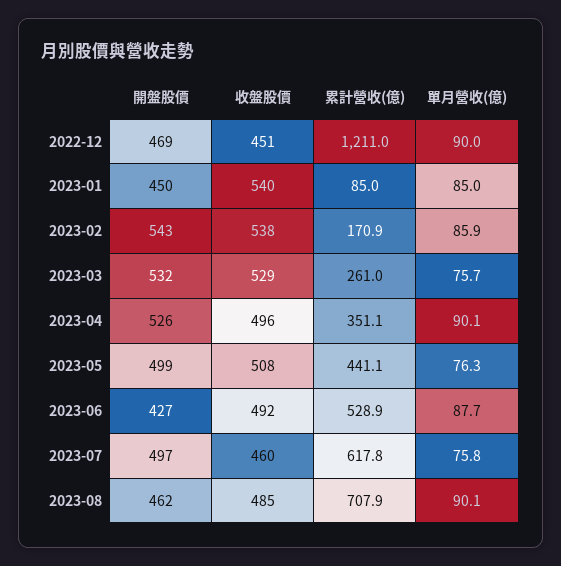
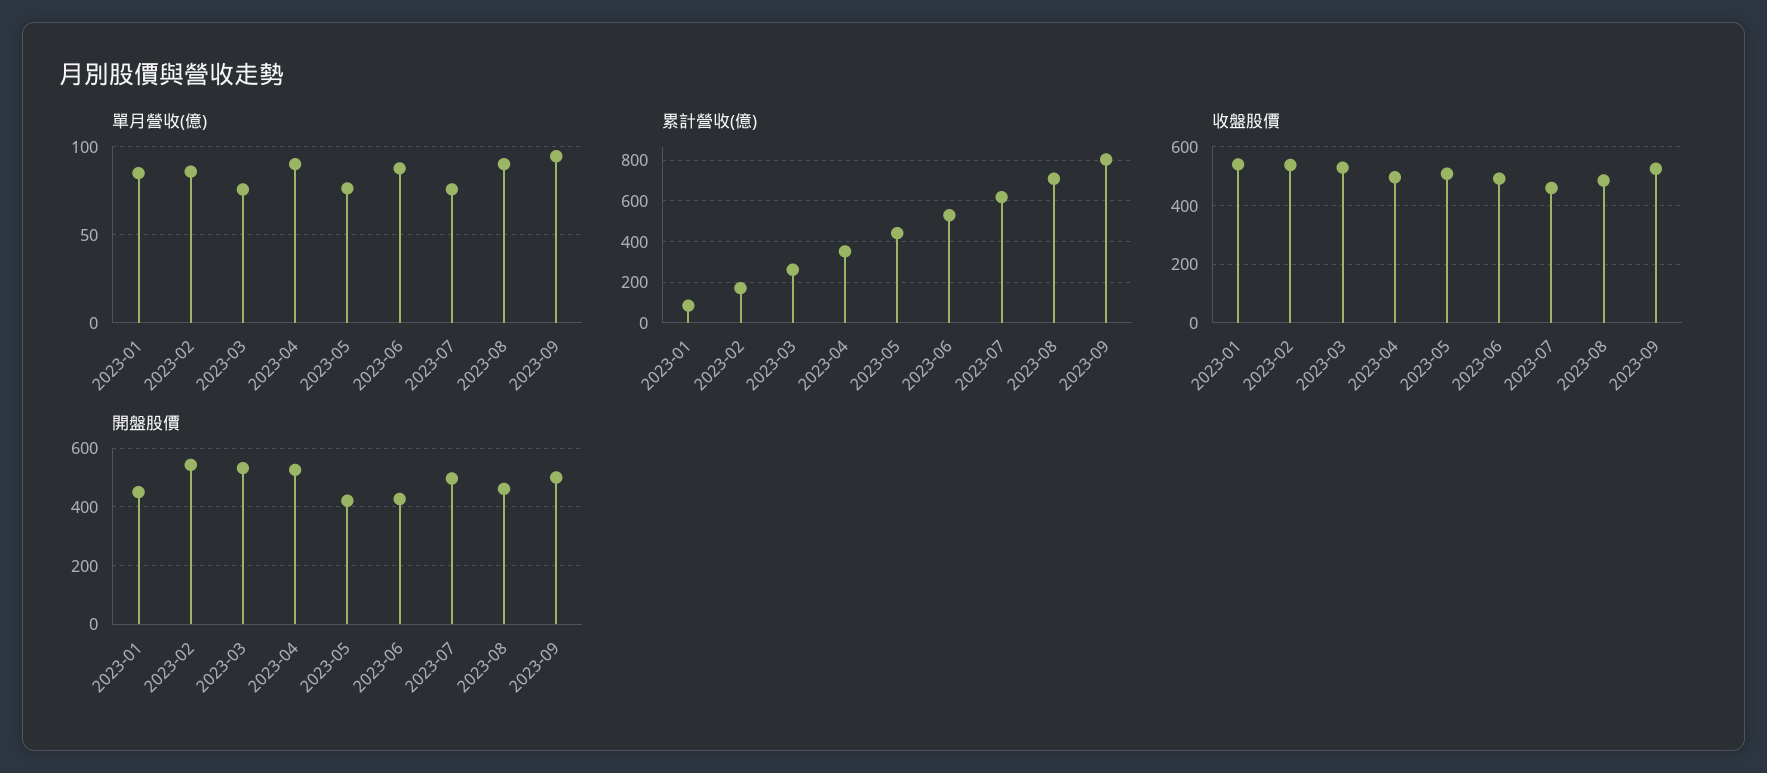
開盤股價, 2022-12: 469 -> none
收盤股價, 2022-12: 451 -> none
累計營收(億), 2022-12: 1211 -> none
單月營收(億), 2022-12: 90 -> none
開盤股價, 2023-05: 499 -> 425
單月營收(億), 2023-09: none -> 95
累計營收(億), 2023-09: none -> 800
收盤股價, 2023-09: none -> 525
開盤股價, 2023-09: none -> 500

